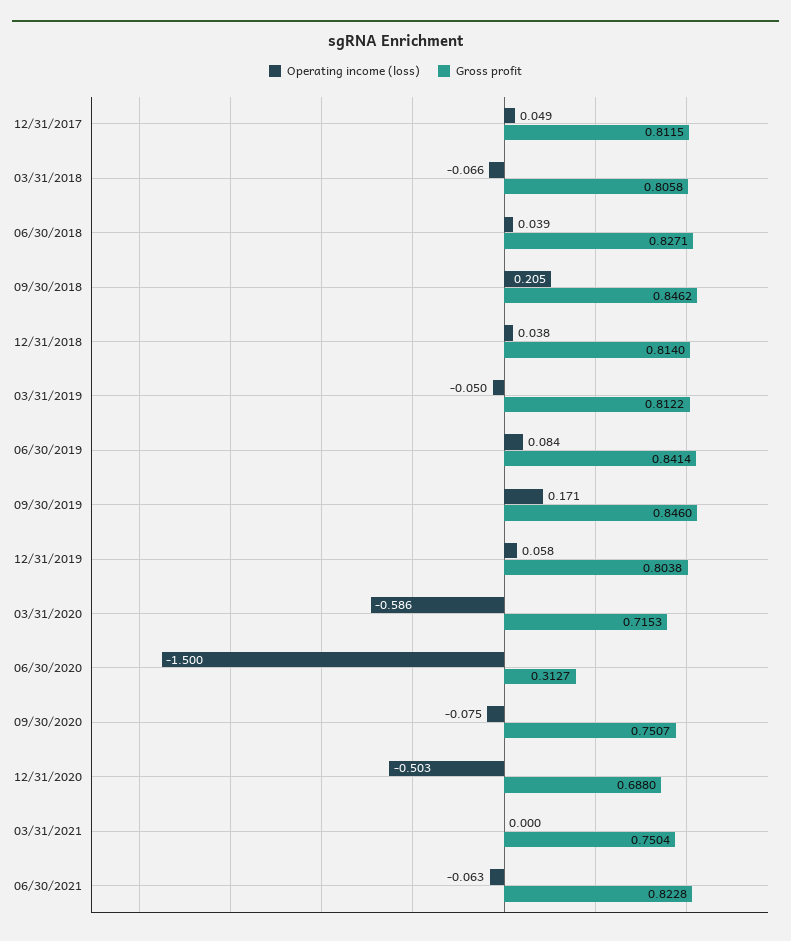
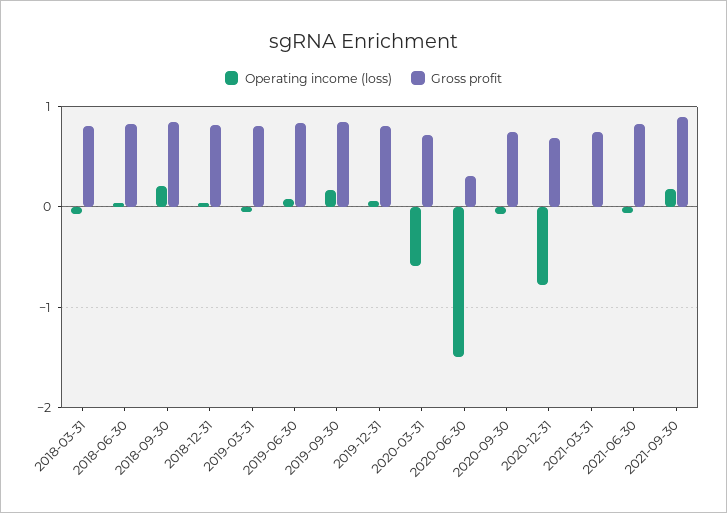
Operating income (loss), 12/31/2017: 0.049 -> none
Gross profit, 12/31/2017: 0.8115 -> none
Operating income (loss), 12/31/2020: -0.503 -> -0.8
Operating income (loss), 2021-09-30: none -> 0.2
Gross profit, 2021-09-30: none -> 0.9

